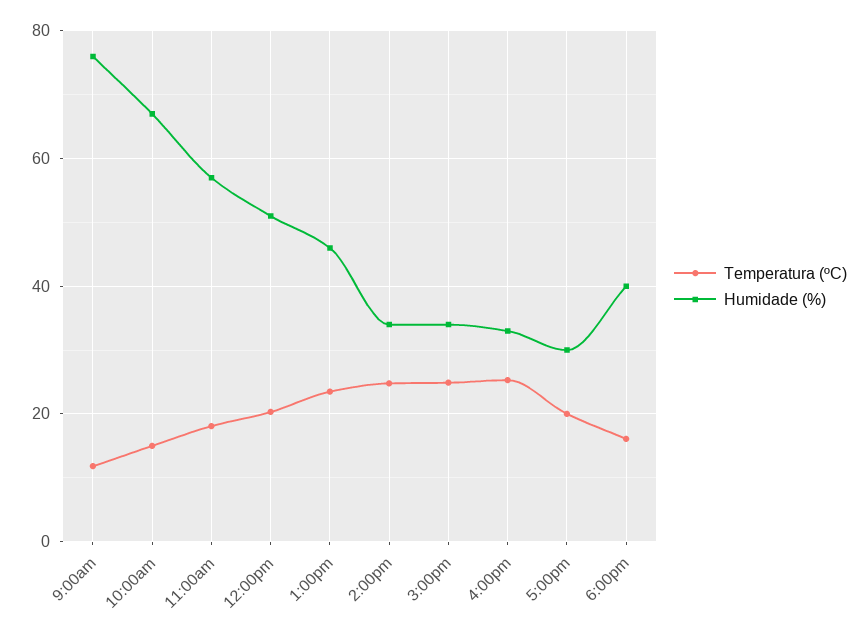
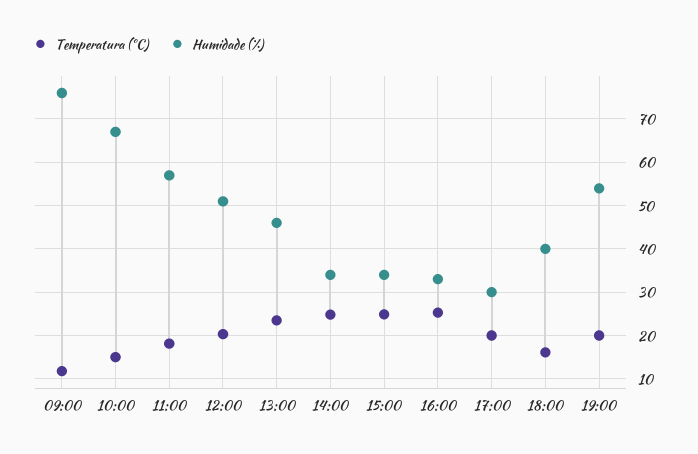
Temperatura (ºC), 19:00: none -> 20
Humidade (%), 19:00: none -> 54

